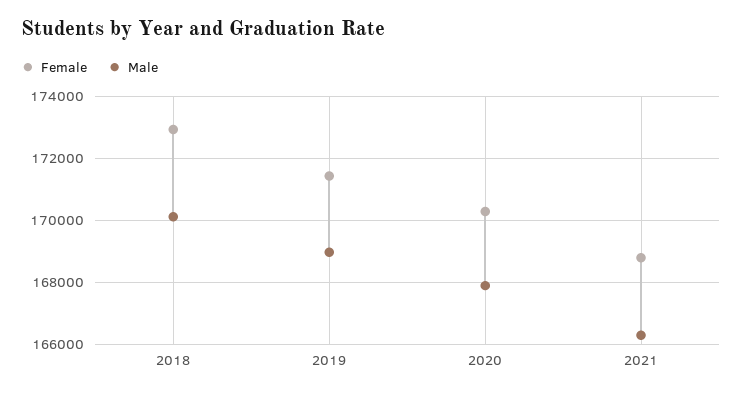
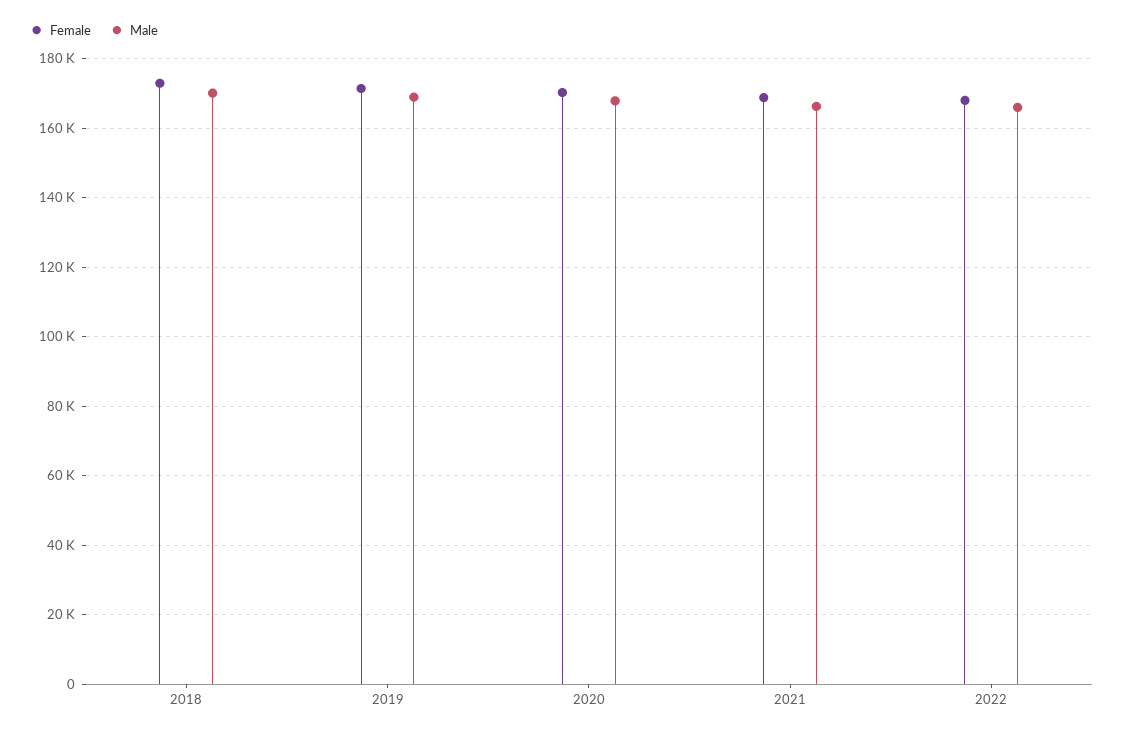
Female, 2022: none -> 168000
Male, 2022: none -> 166000

